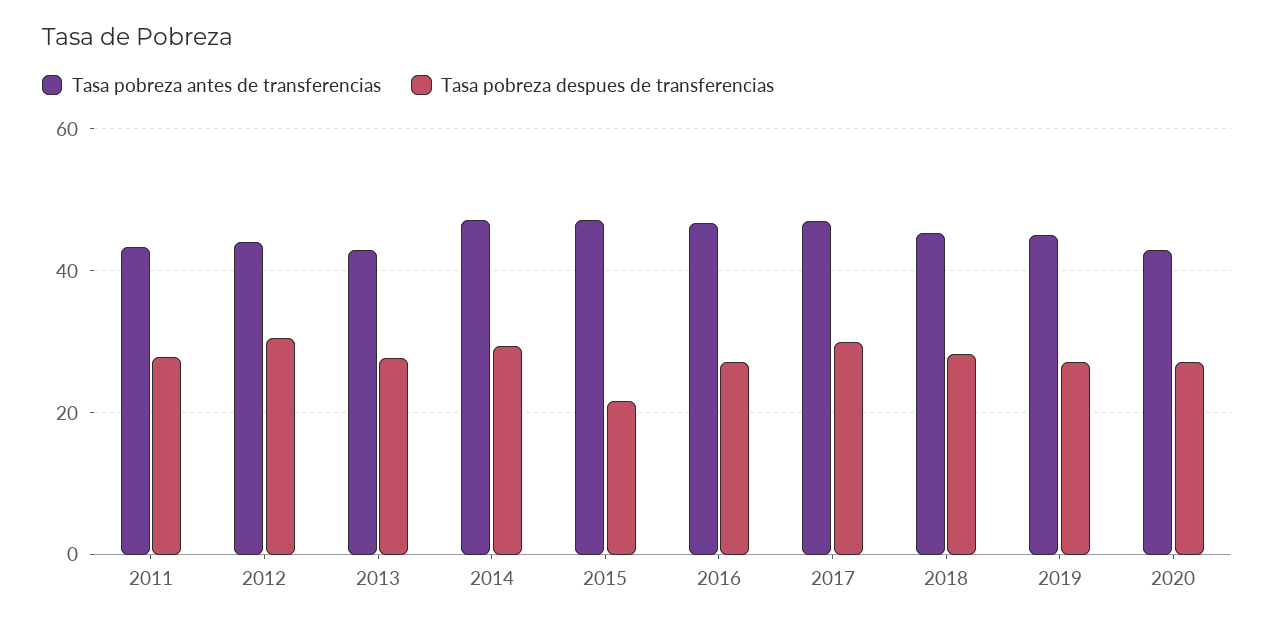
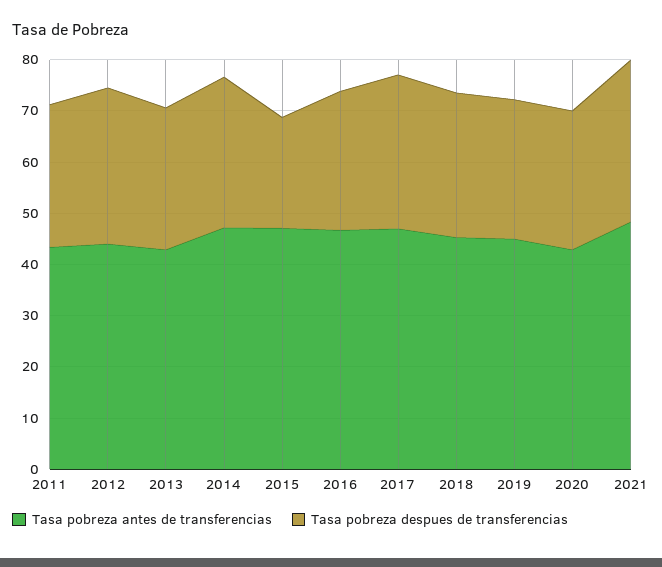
Tasa pobreza antes de transferencias, 2021: none -> 48
Tasa pobreza despues de transferencias, 2021: none -> 32

